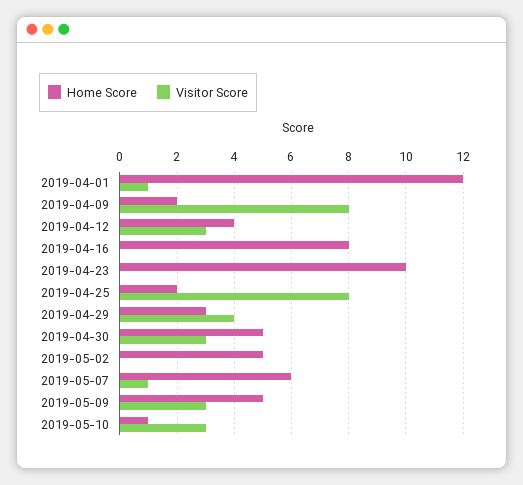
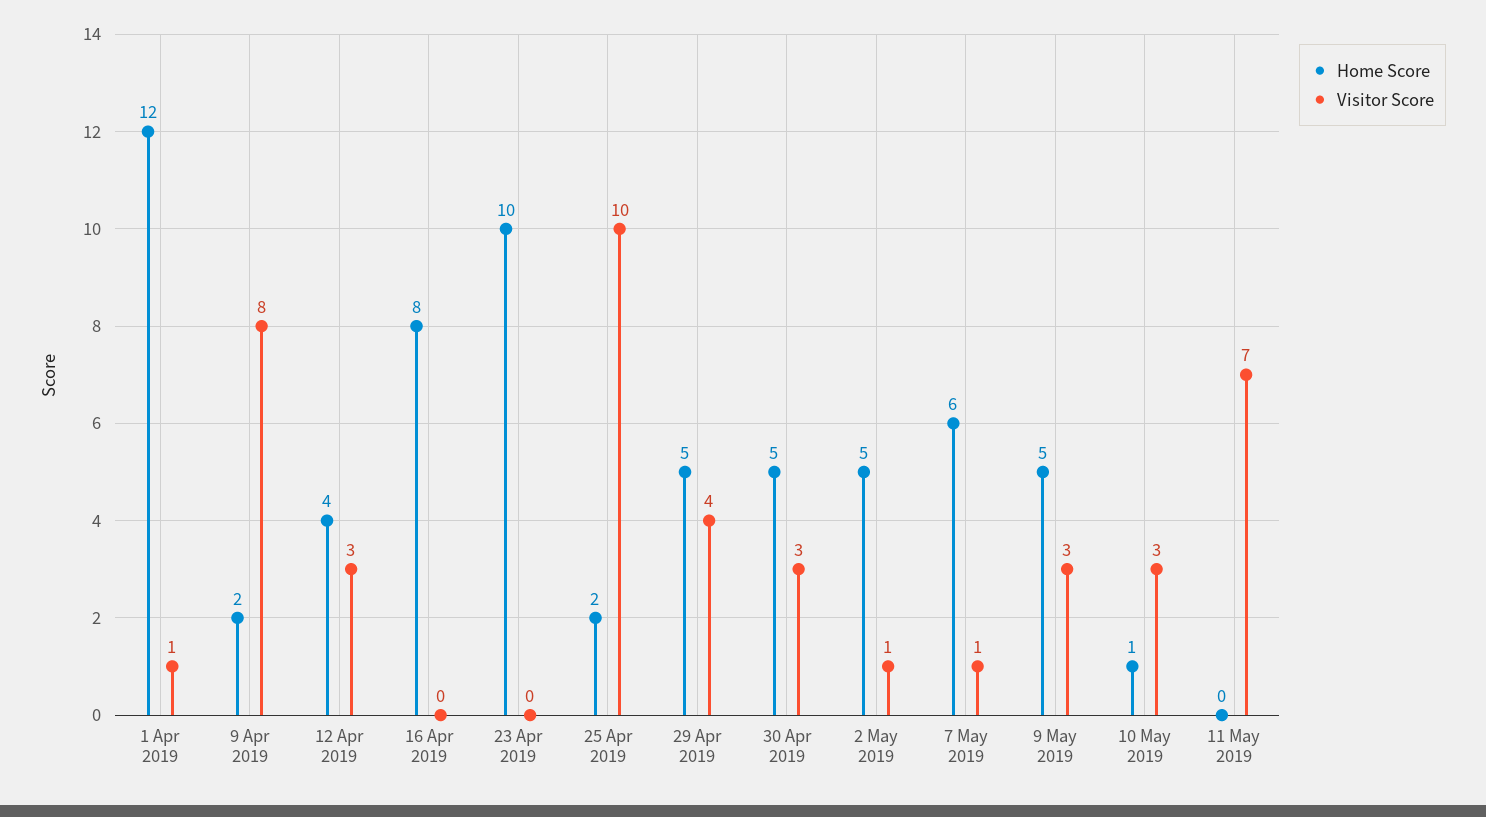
Visitor Score, 2019-04-25: 8 -> 10
Home Score, 2019-04-29: 3 -> 5
Visitor Score, 2019-05-02: 0 -> 1
Home Score, 11 May 2019: none -> 0
Visitor Score, 11 May 2019: none -> 7

